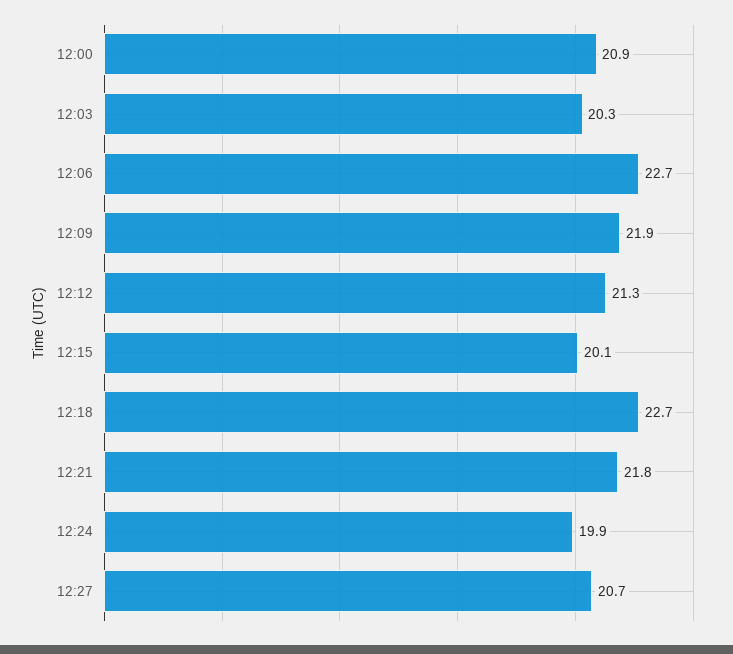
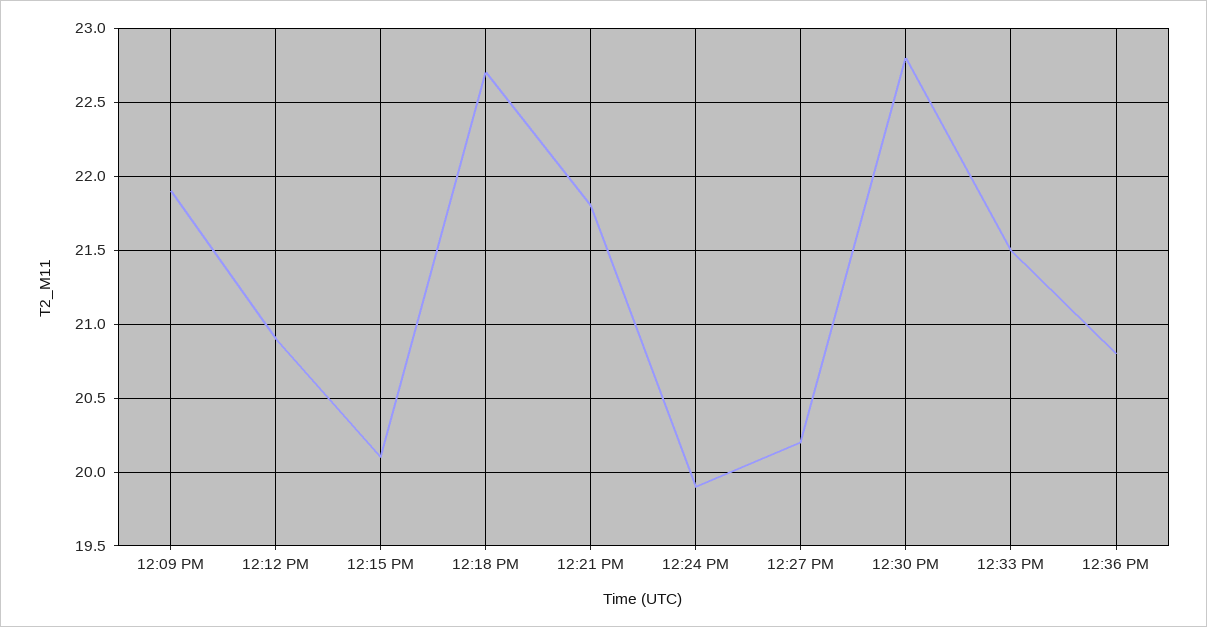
12:00: 20.9 -> none
12:03: 20.3 -> none
12:06: 22.7 -> none
12:12: 21.3 -> 20.9
12:27: 20.7 -> 20.2
12:30 PM: none -> 22.8
12:33 PM: none -> 21.5
12:36 PM: none -> 20.8

